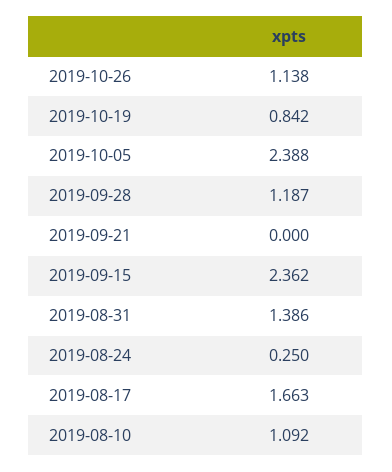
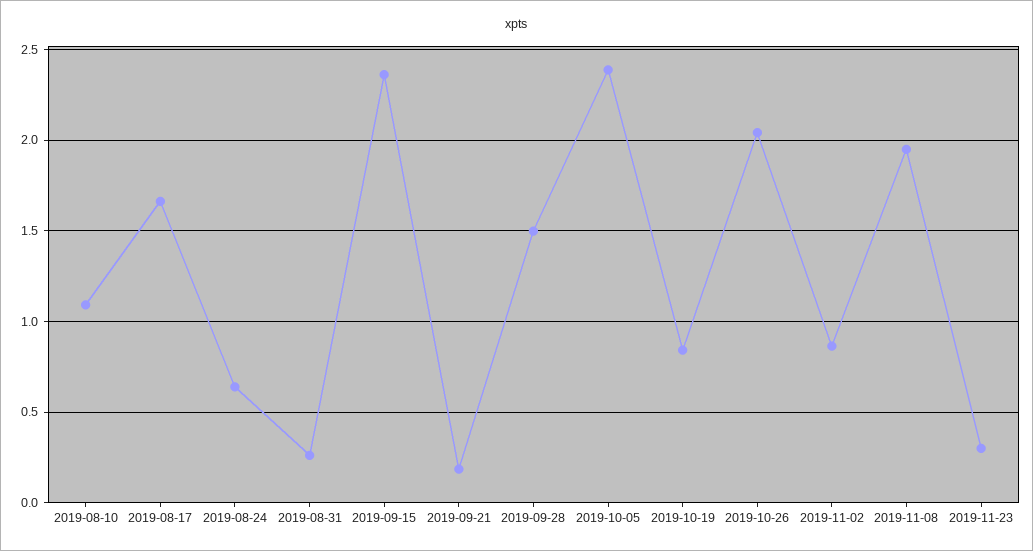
2019-10-26: 1.138 -> 2.05
2019-09-28: 1.187 -> 1.5
2019-09-21: 0 -> 0.2
2019-08-31: 1.386 -> 0.25
2019-08-24: 0.25 -> 0.65
2019-11-02: none -> 0.85
2019-11-08: none -> 1.95
2019-11-23: none -> 0.3

